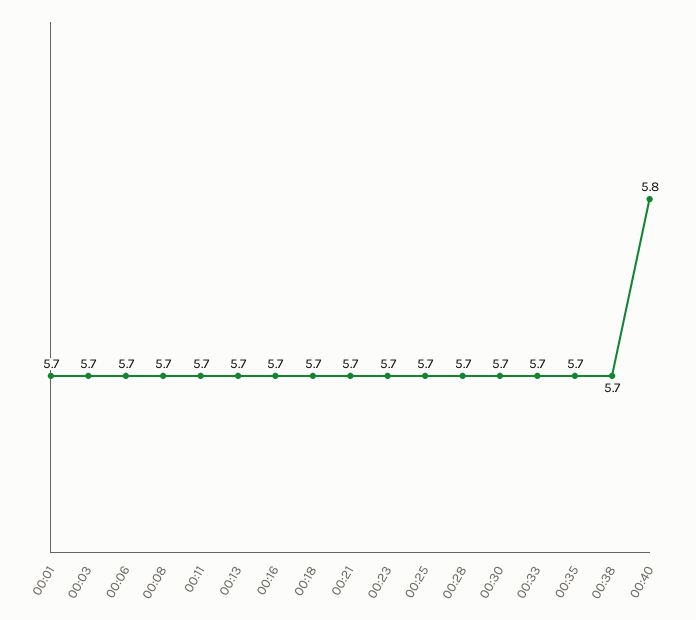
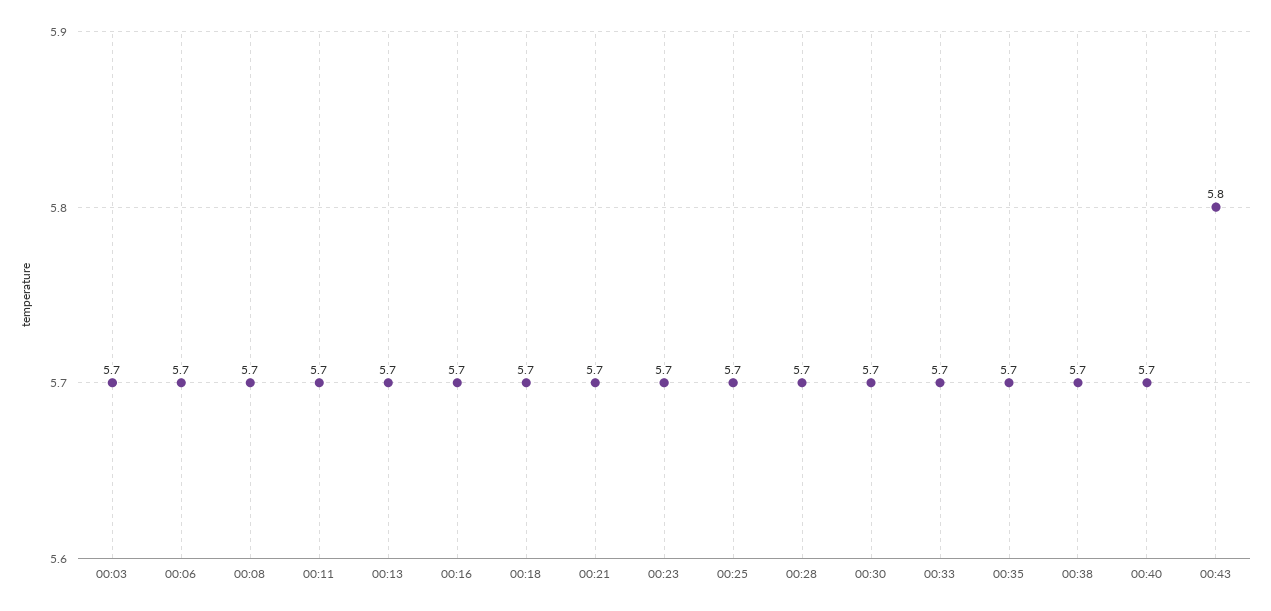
00:01: 5.7 -> none
00:40: 5.8 -> 5.7
00:43: none -> 5.8

